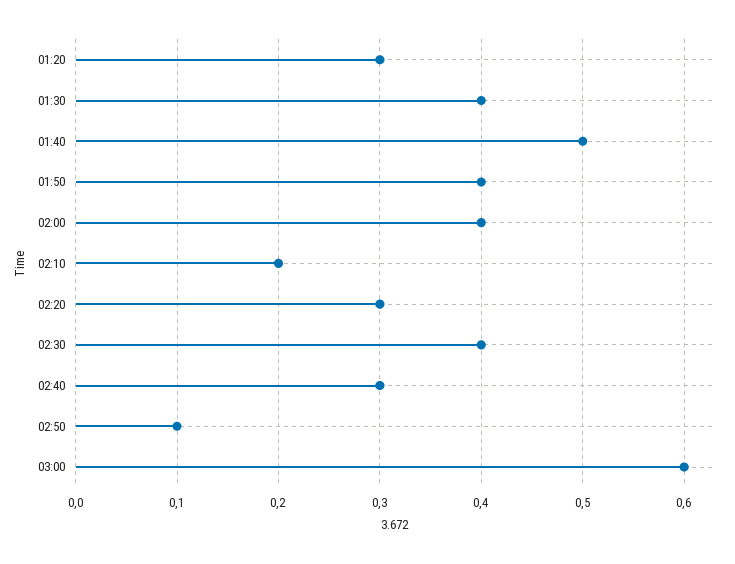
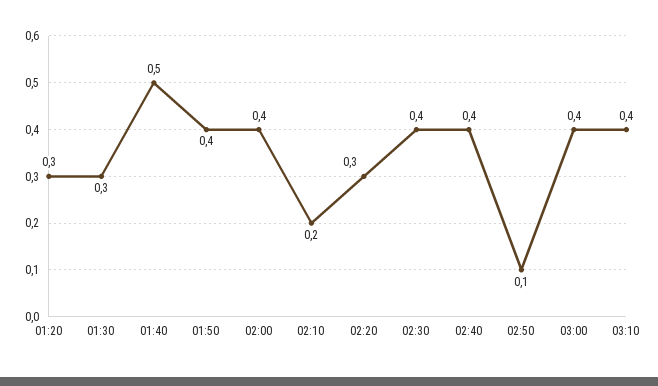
01:30: 0.4 -> 0.3
02:40: 0.3 -> 0.4
03:00: 0.6 -> 0.4
03:10: none -> 0.4

